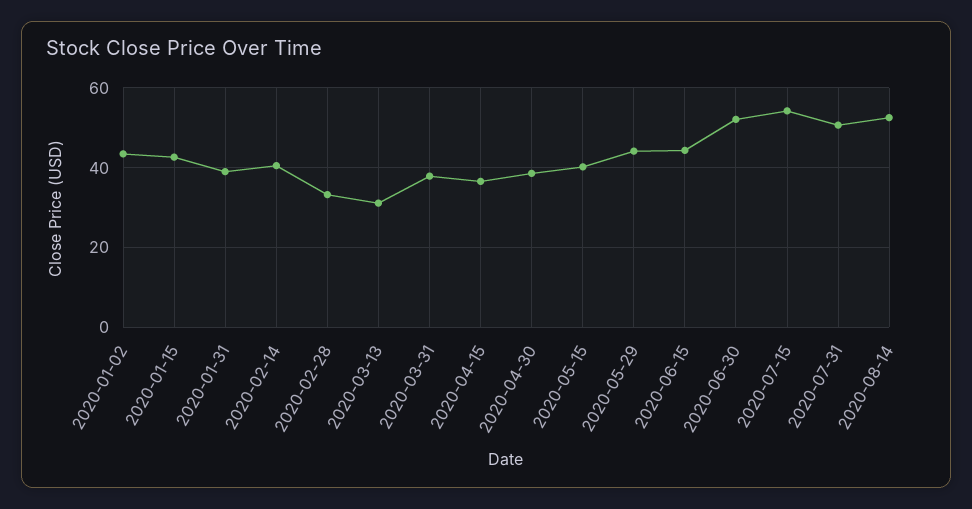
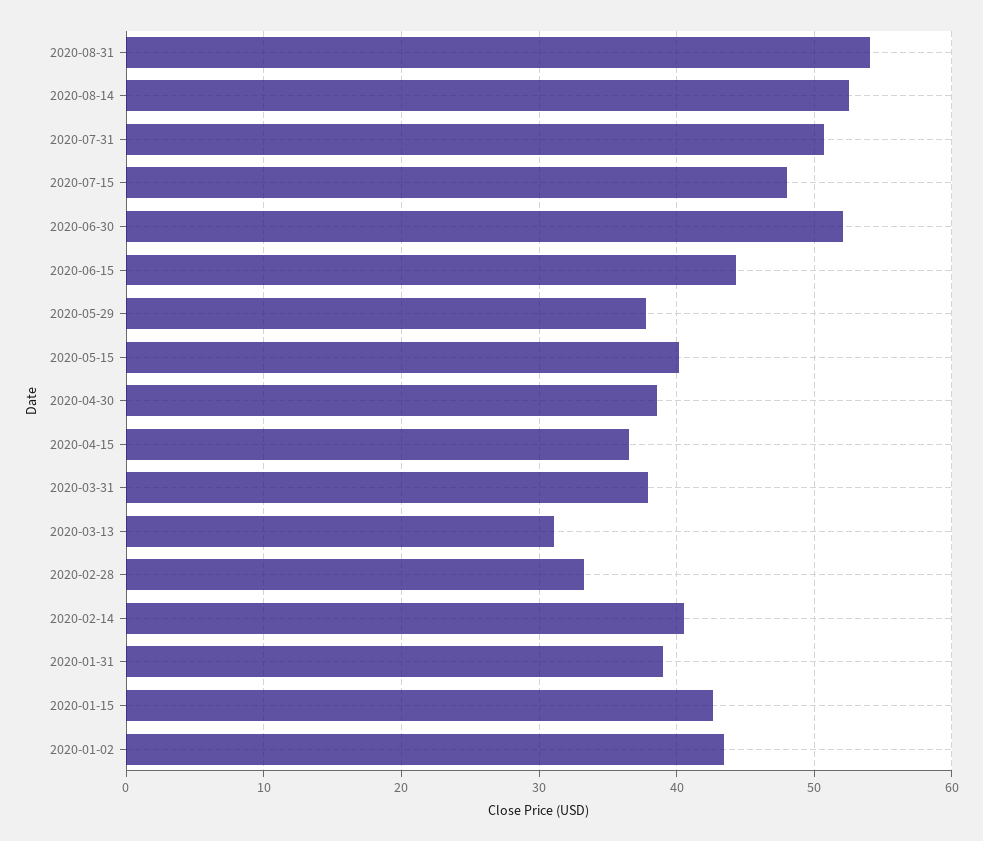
2020-05-29: 44 -> 38
2020-07-15: 54 -> 48
2020-08-31: none -> 54

